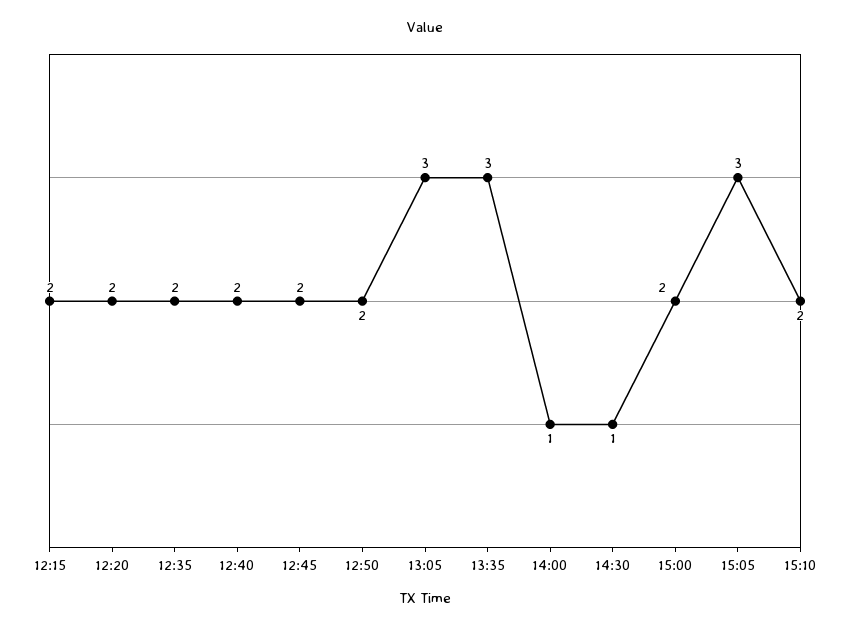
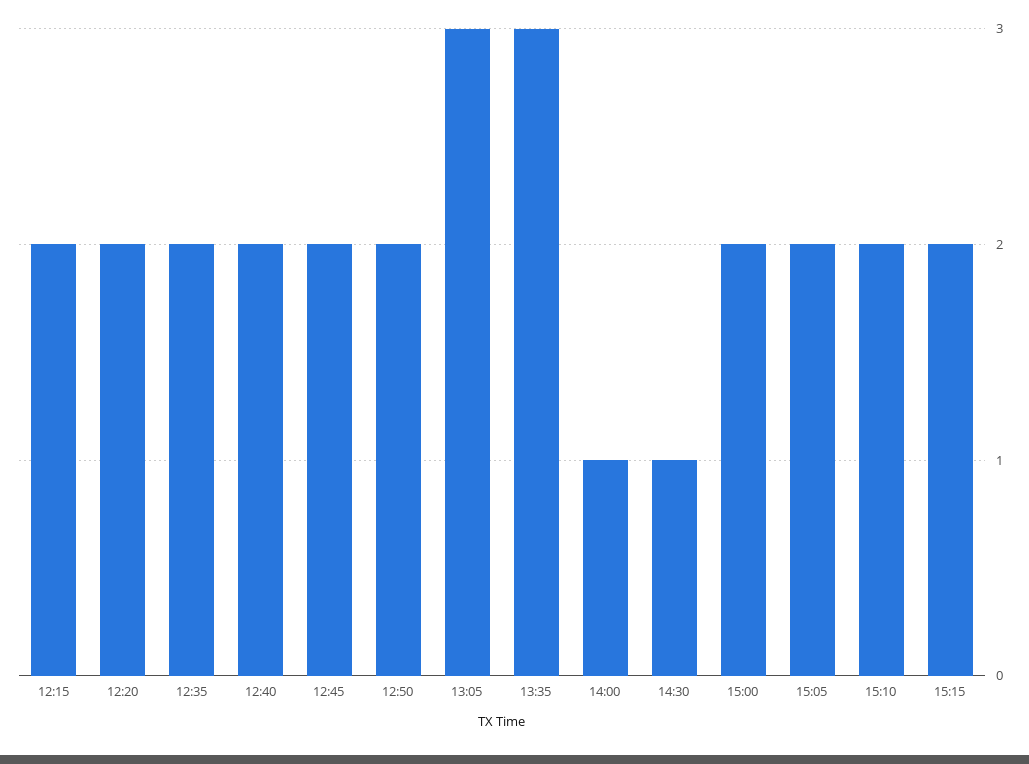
15:05: 3 -> 2
15:15: none -> 2

